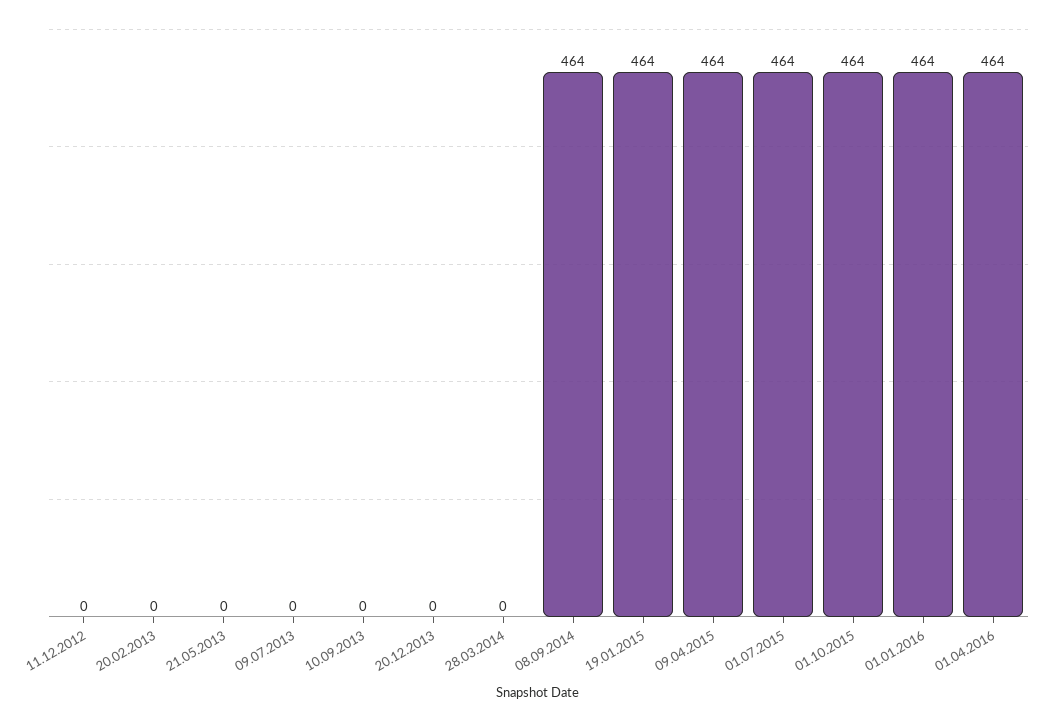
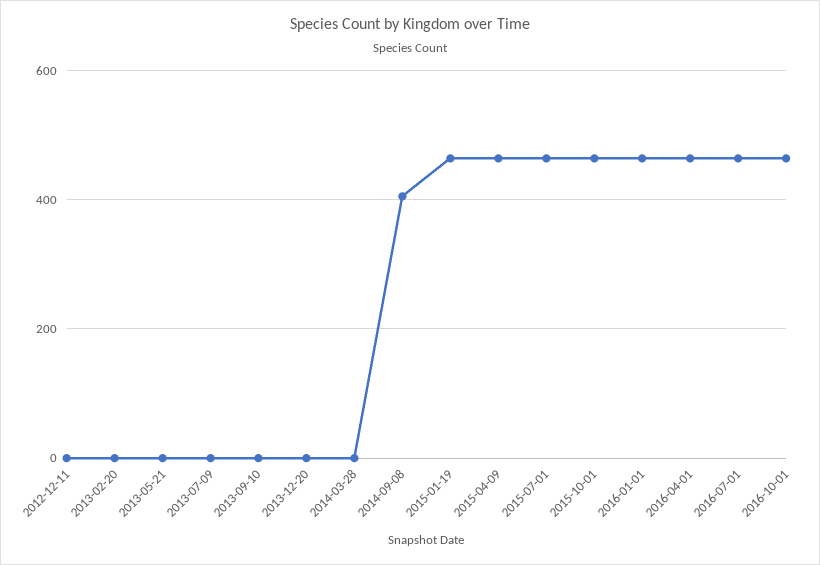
08.09.2014: 464 -> 400
2016-07-01: none -> 460
2016-10-01: none -> 460

